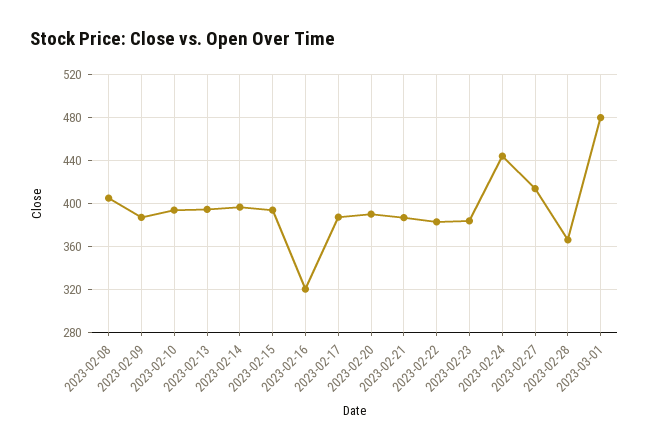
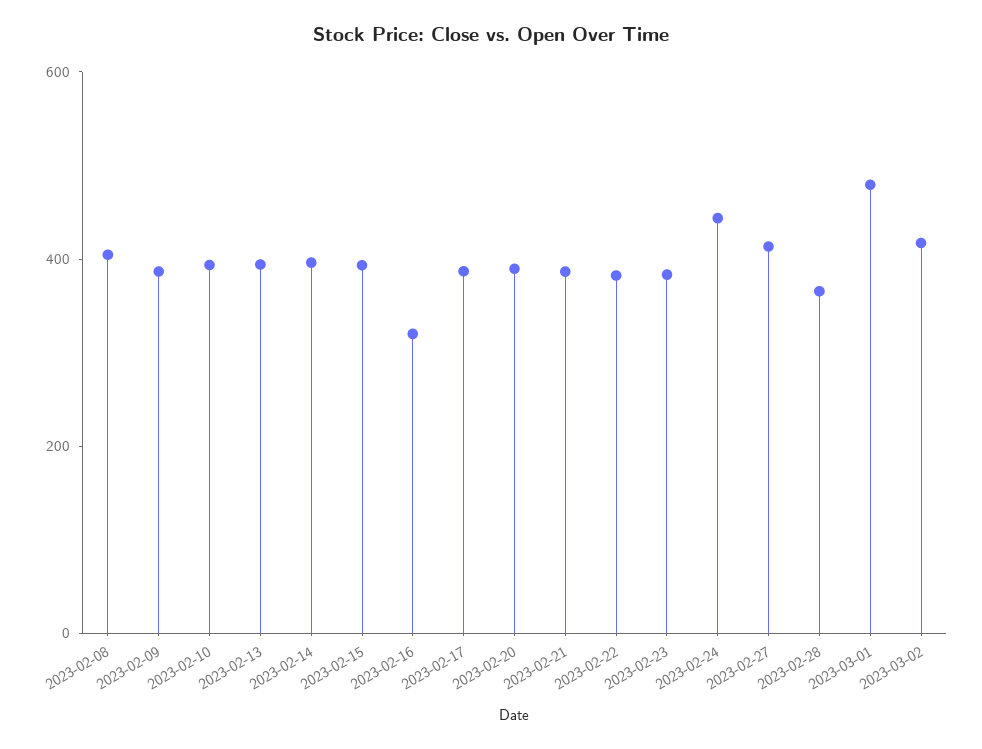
2023-03-02: none -> 400

